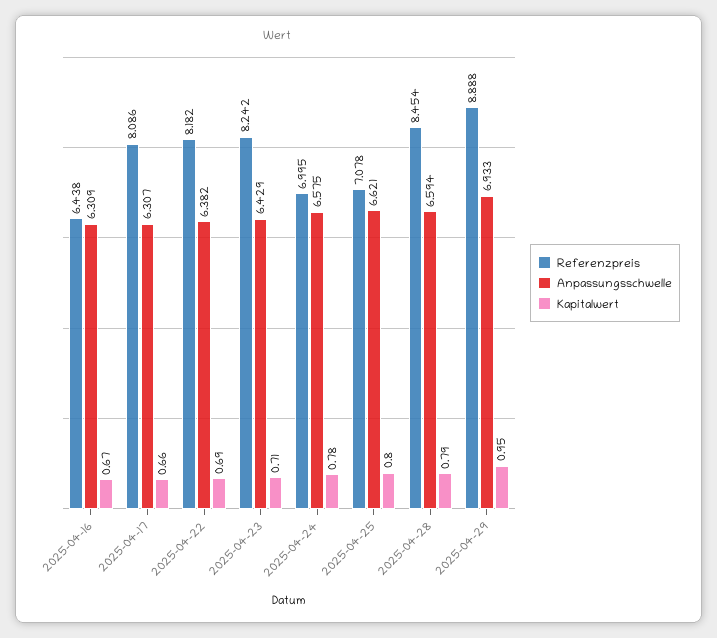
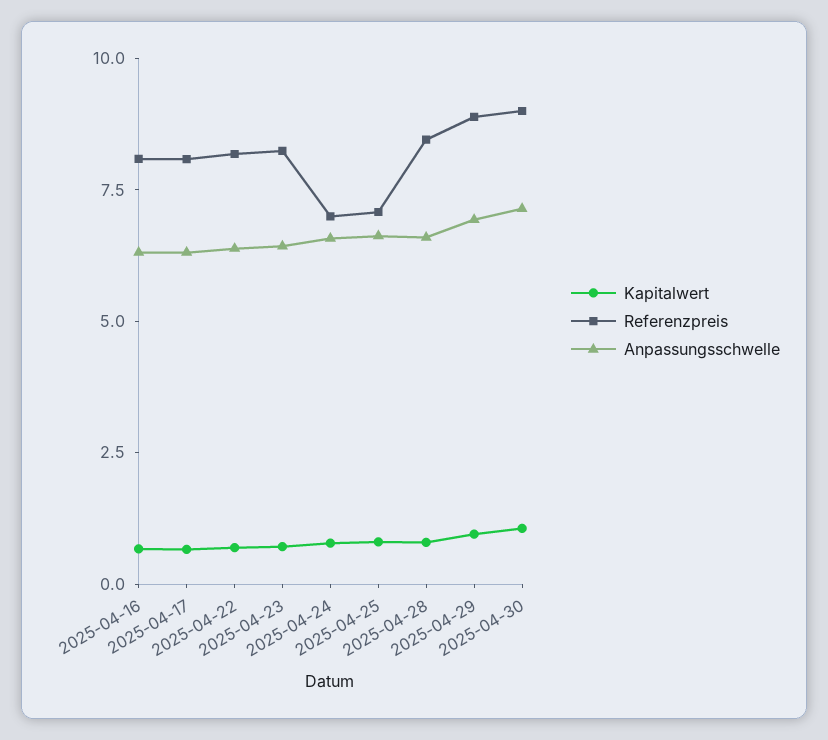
Referenzpreis, 2025-04-16: 6.438 -> 8
Kapitalwert, 2025-04-30: none -> 1
Referenzpreis, 2025-04-30: none -> 9
Anpassungsschwelle, 2025-04-30: none -> 7

